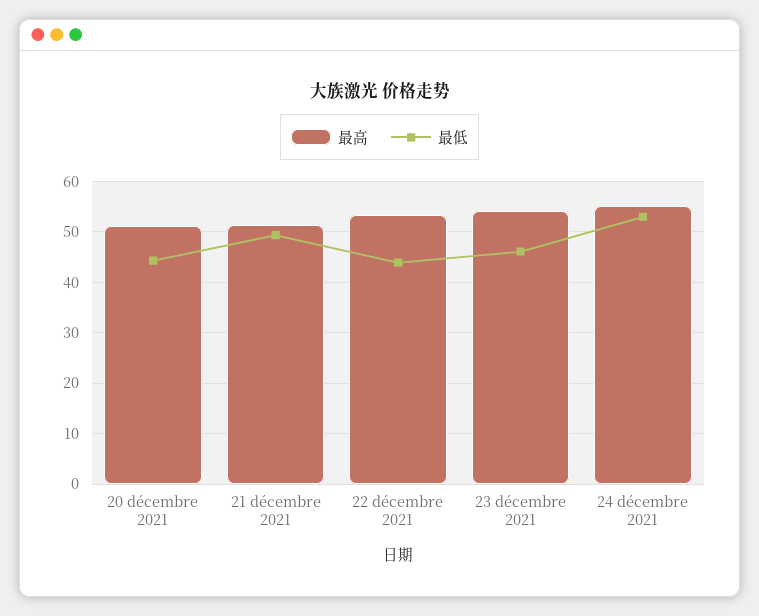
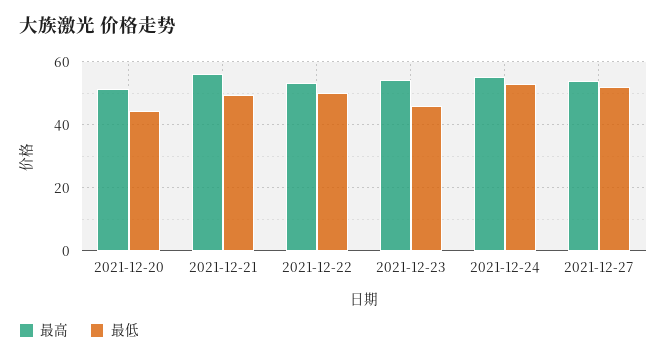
最高, 21 décembre 2021: 52 -> 56
最低, 22 décembre 2021: 44 -> 50
最高, 2021-12-27: none -> 54
最低, 2021-12-27: none -> 52

